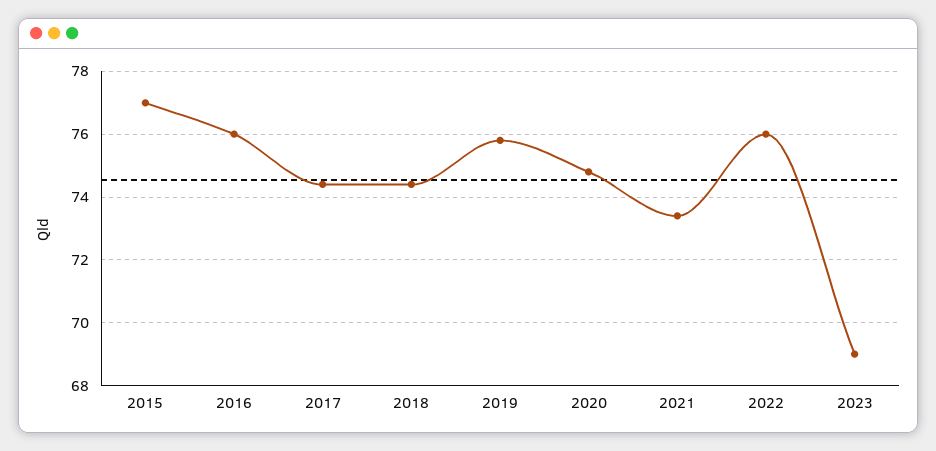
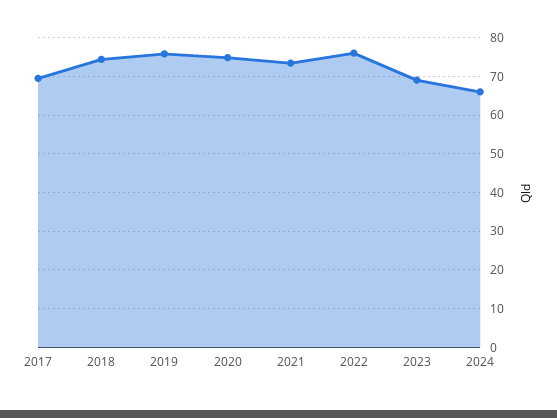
2015: 77 -> none
2016: 76 -> none
2017: 74.5 -> 70
2024: none -> 66

